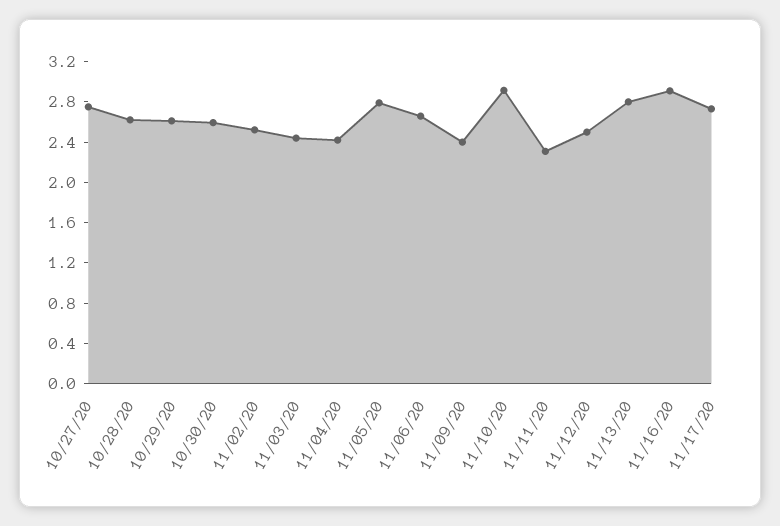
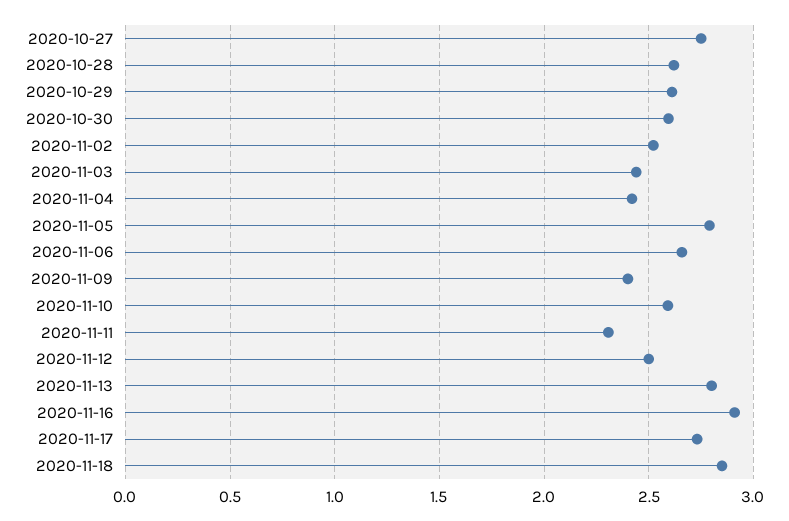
11/10/20: 2.9 -> 2.6
2020-11-18: none -> 2.85

